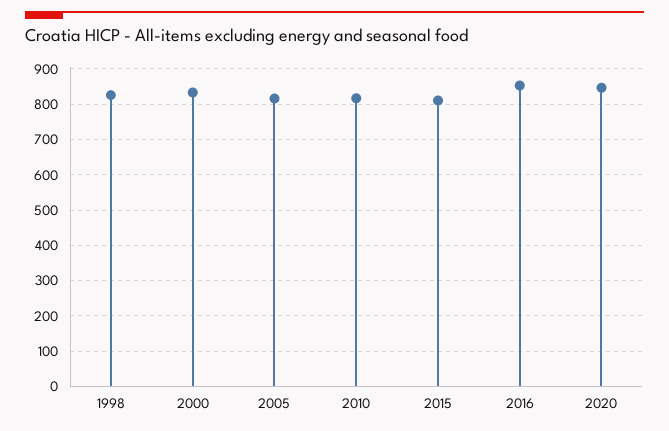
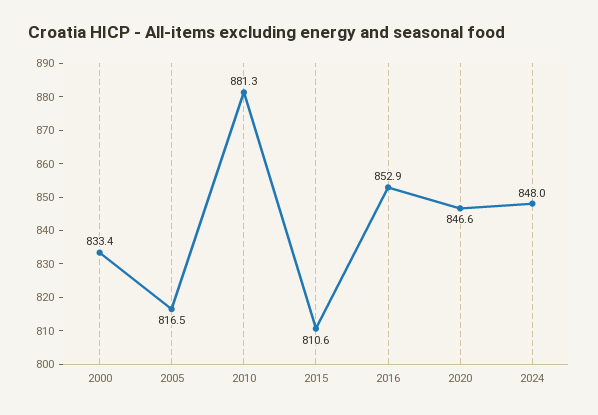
1998: 820 -> none
2010: 820 -> 881.3
2024: none -> 848

